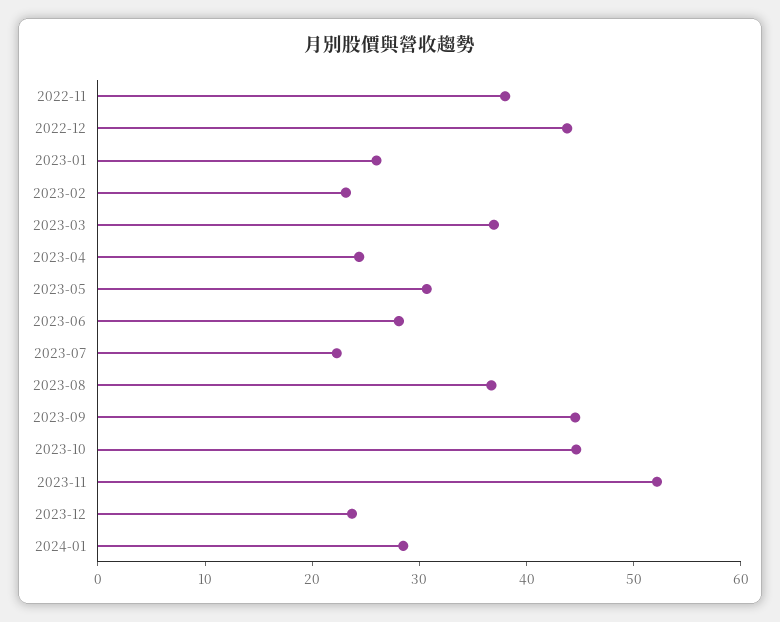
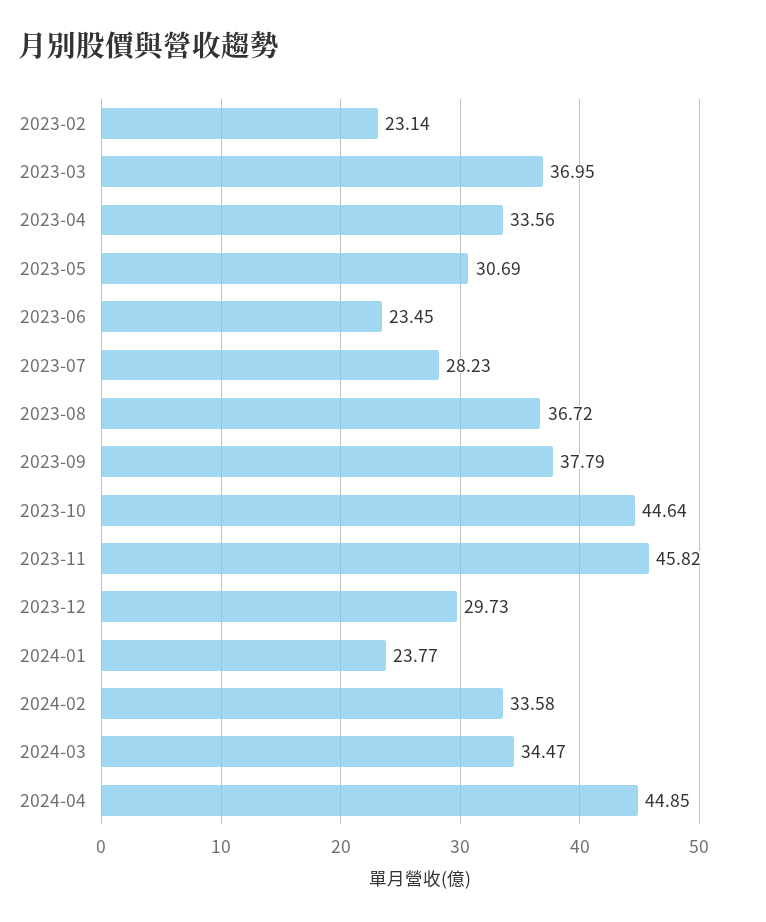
2022-11: 38 -> none
2022-12: 44 -> none
2023-01: 26 -> none
2023-04: 24 -> 33.56
2023-06: 28 -> 23.45
2023-07: 22 -> 28.23
2023-09: 44 -> 37.79
2023-11: 52 -> 45.82
2023-12: 24 -> 29.73
2024-01: 28 -> 23.77
2024-02: none -> 33.58
2024-03: none -> 34.47
2024-04: none -> 44.85

